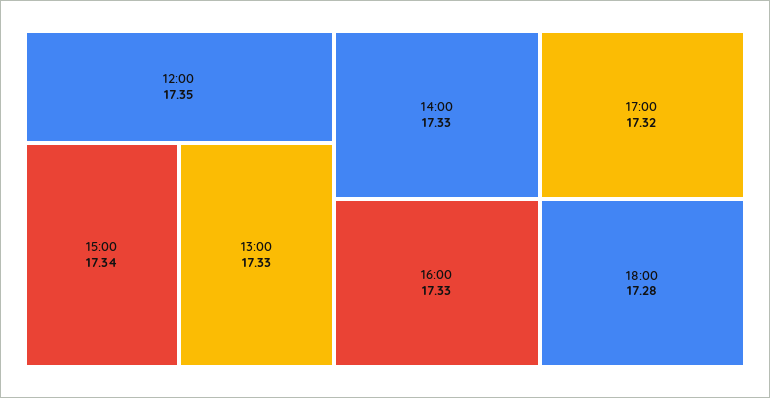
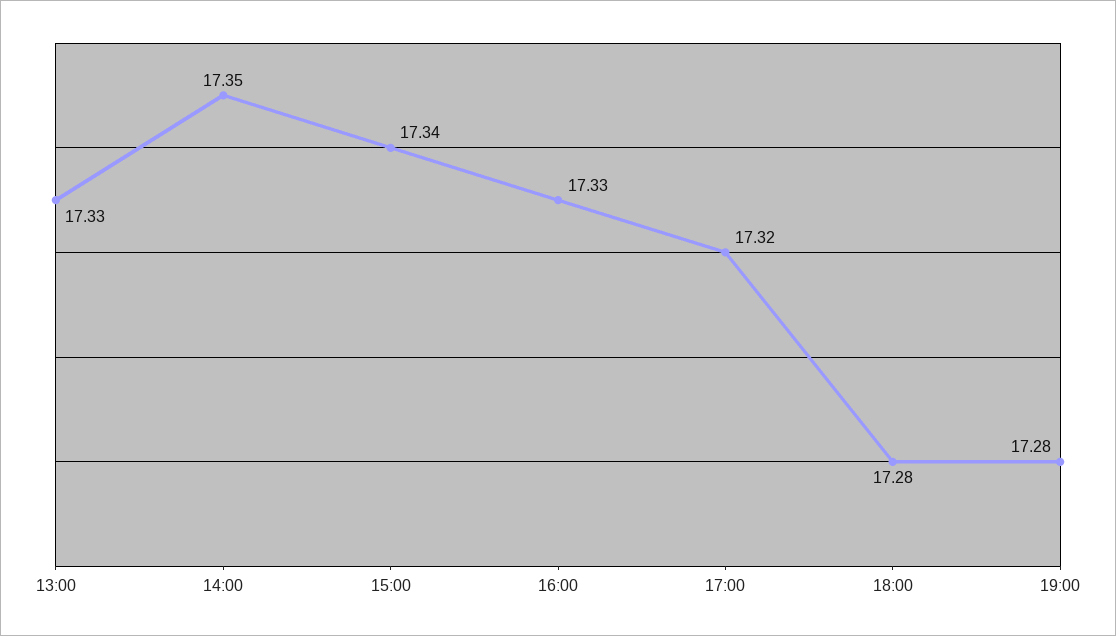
12:00: 17.35 -> none
14:00: 17.33 -> 17.35
19:00: none -> 17.28

